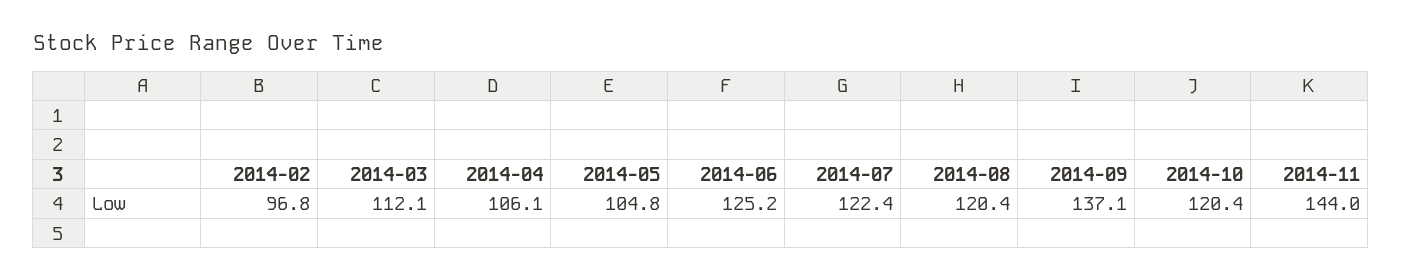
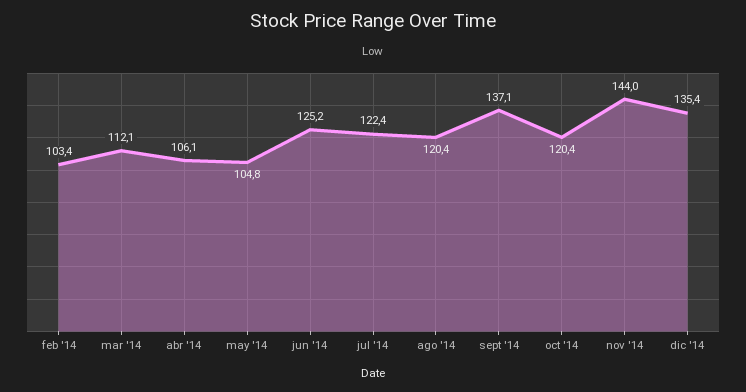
2014-02: 96.8 -> 103.4
dic '14: none -> 135.4

